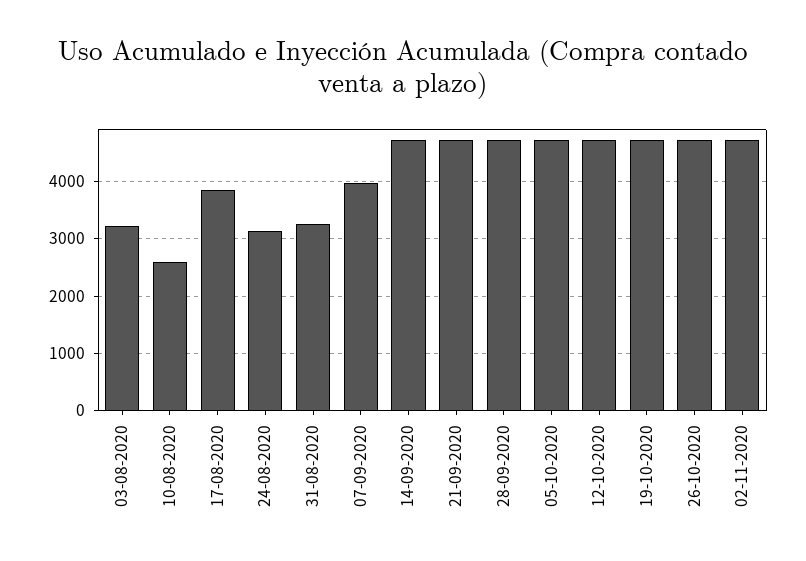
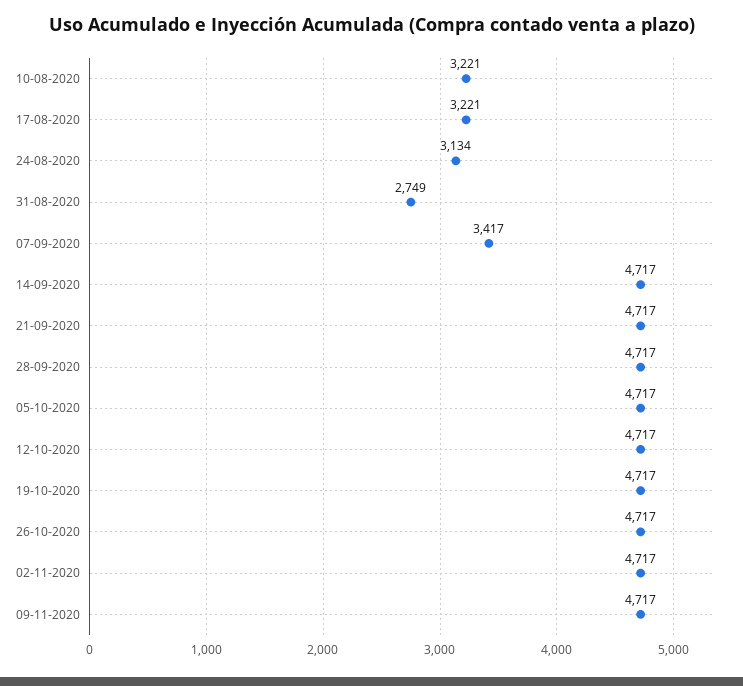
03-08-2020: 3200 -> none
10-08-2020: 2600 -> 3221
17-08-2020: 3800 -> 3221
31-08-2020: 3200 -> 2749
07-09-2020: 4000 -> 3417
09-11-2020: none -> 4717

